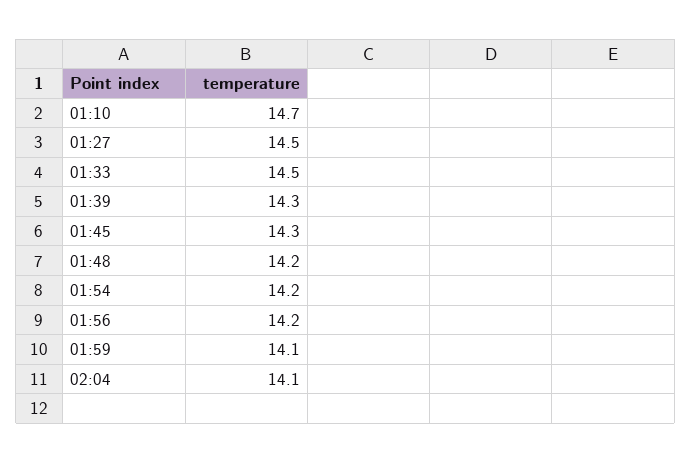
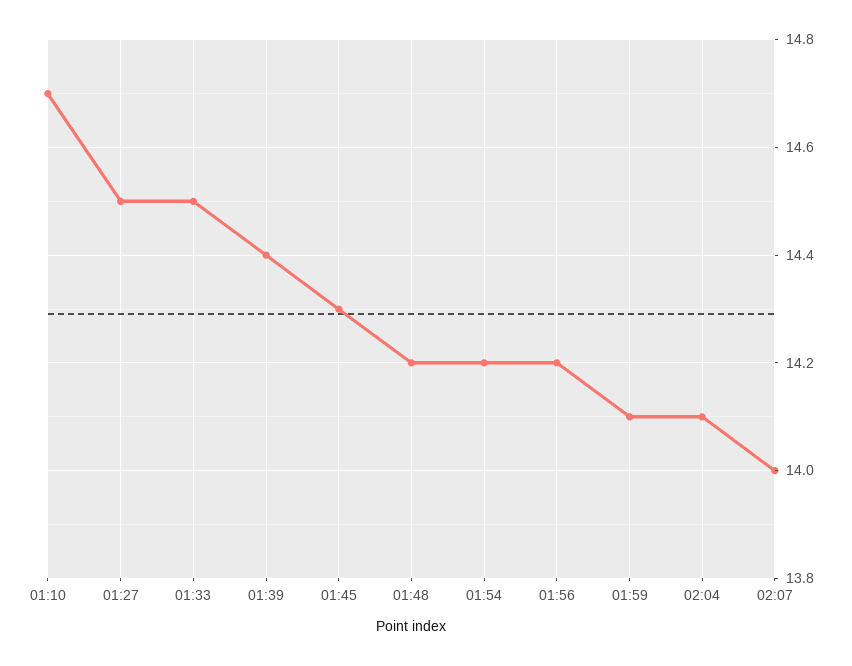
01:39: 14.3 -> 14.4
02:07: none -> 14

